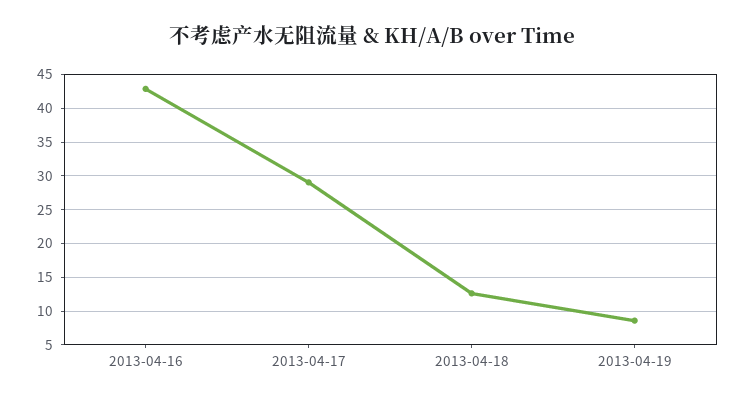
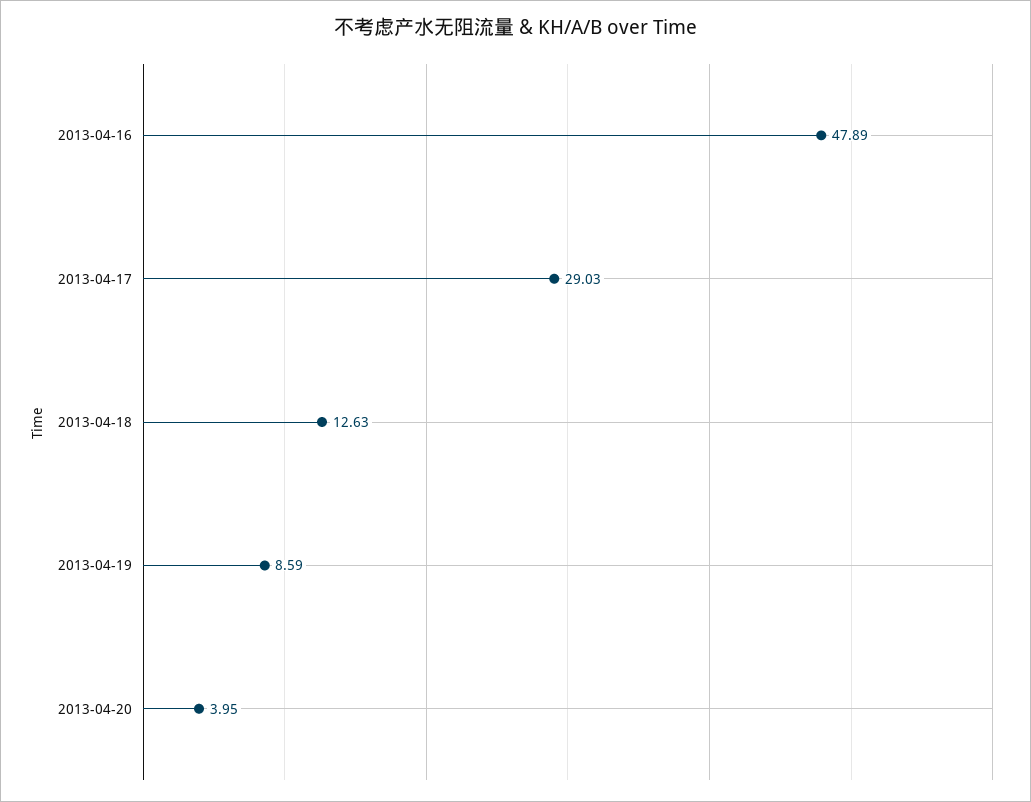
2013-04-16: 43 -> 47.89
2013-04-20: none -> 3.95

